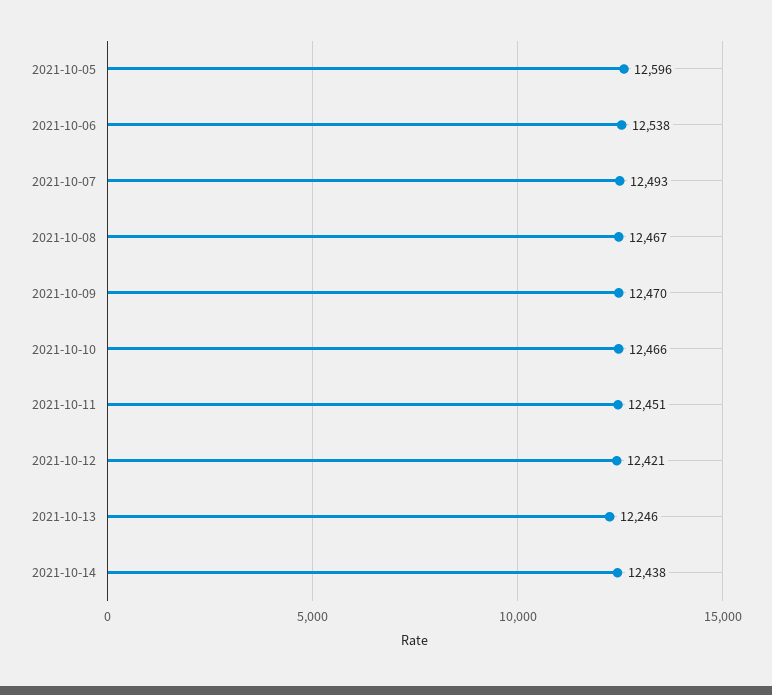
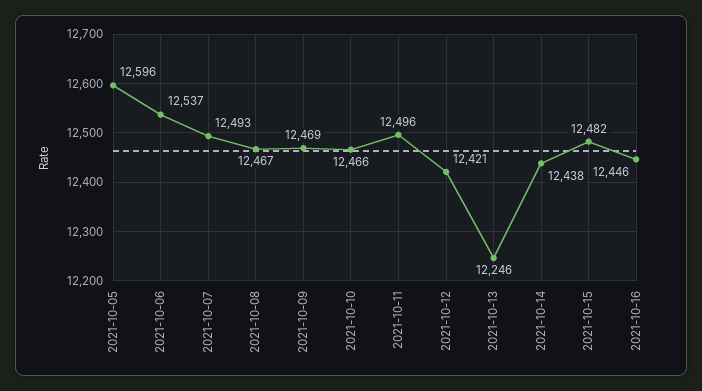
2021-10-06: 12538 -> 12537
2021-10-09: 12470 -> 12469
2021-10-11: 12451 -> 12496
2021-10-15: none -> 12482
2021-10-16: none -> 12446

